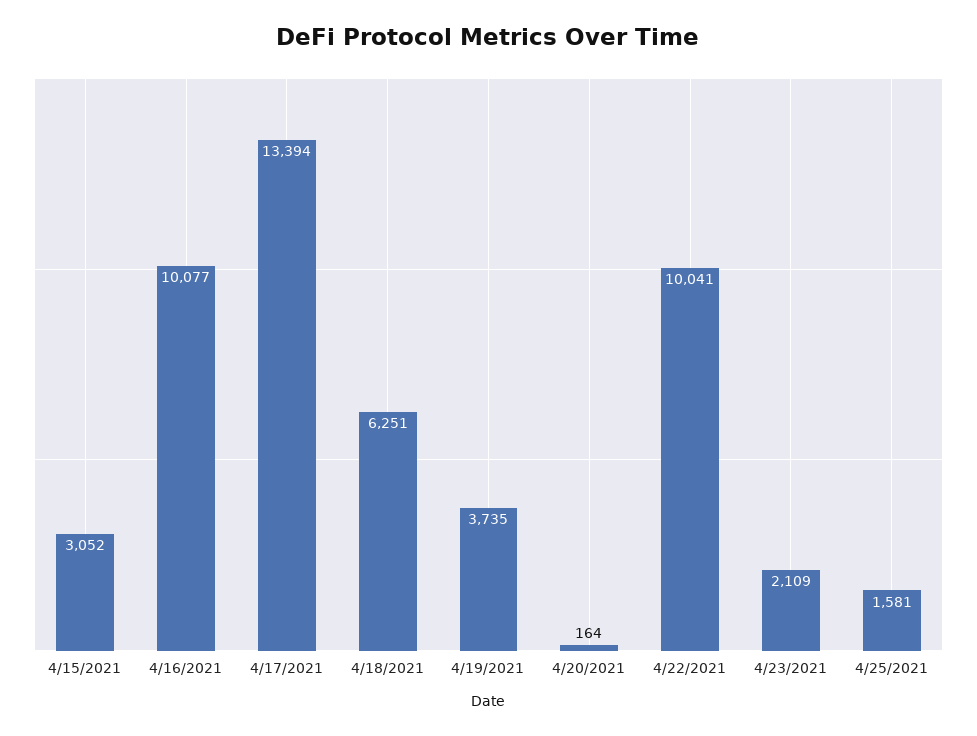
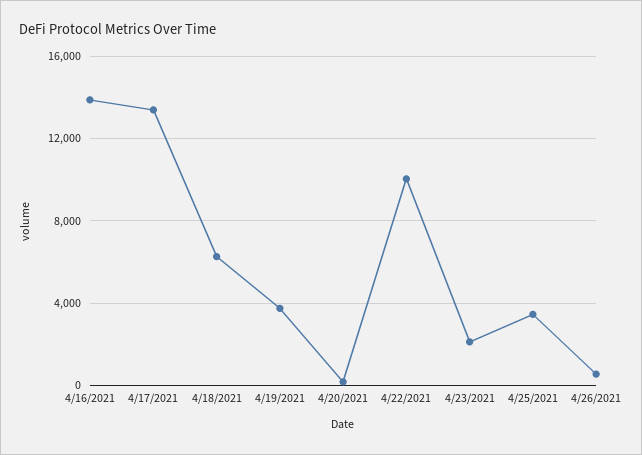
4/15/2021: 3052 -> none
4/16/2021: 10077 -> 14000
4/25/2021: 1581 -> 3500
4/26/2021: none -> 500

